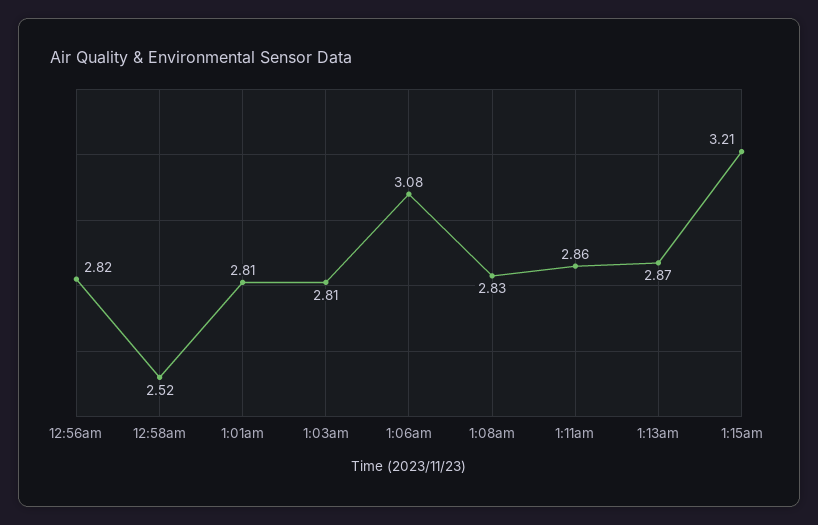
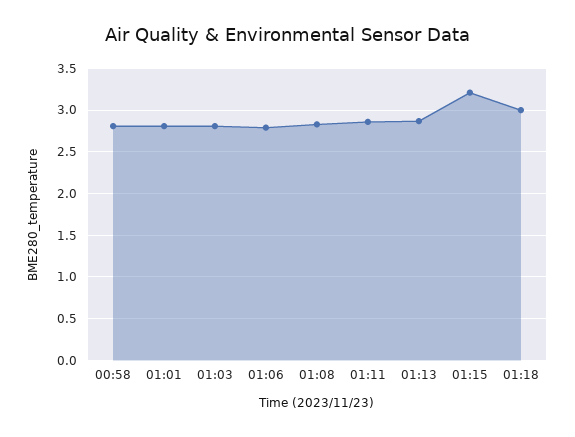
12:56am: 2.82 -> none
12:58am: 2.52 -> 2.8
1:06am: 3.08 -> 2.8
01:18: none -> 3

